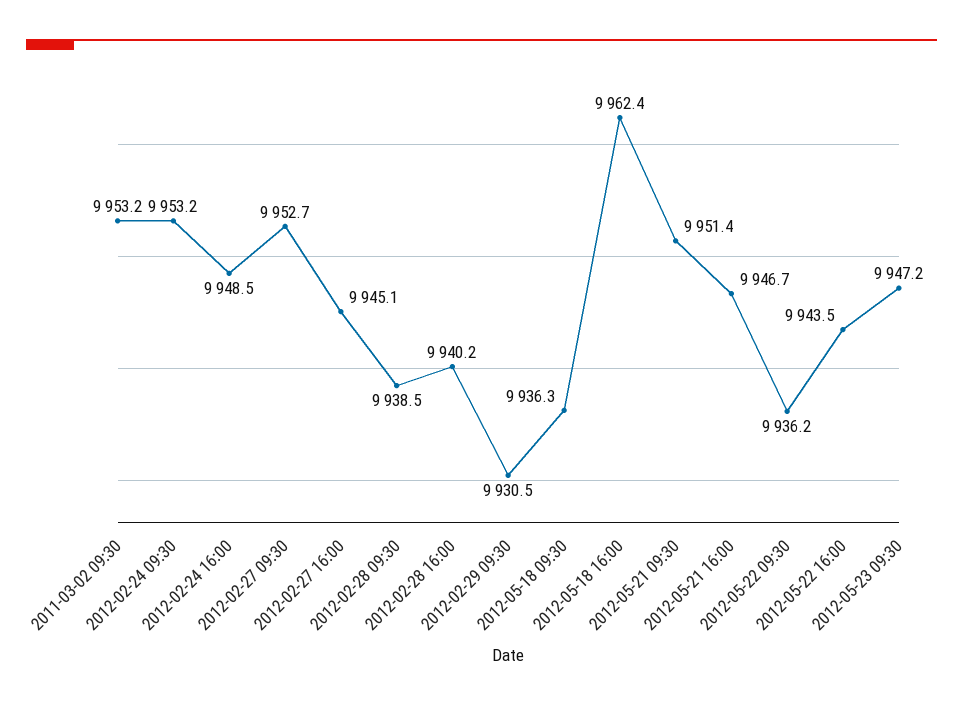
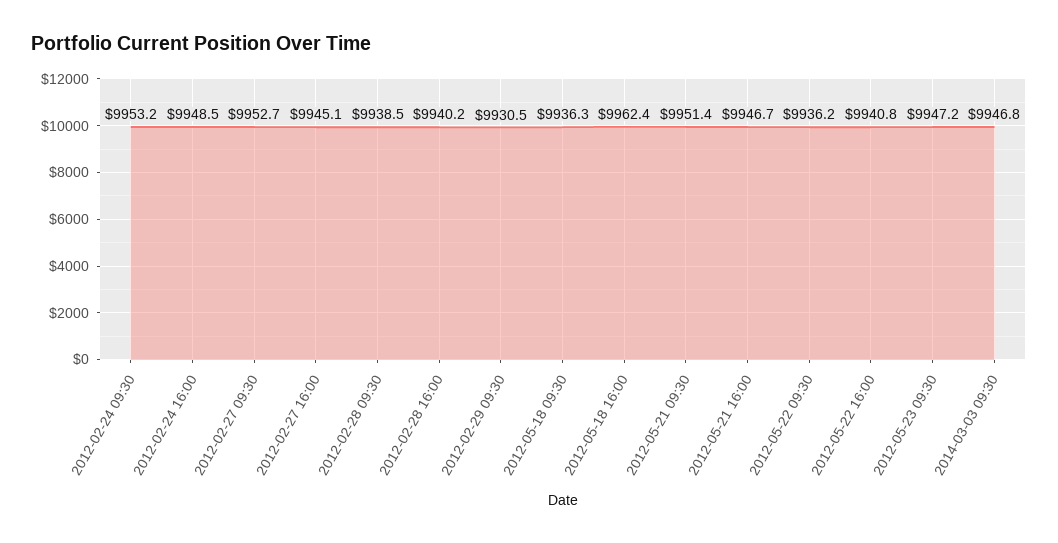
2011-03-02 09:30: 9953.2 -> none
2012-05-22 16:00: 9943.5 -> 9940.8
2014-03-03 09:30: none -> 9946.8

